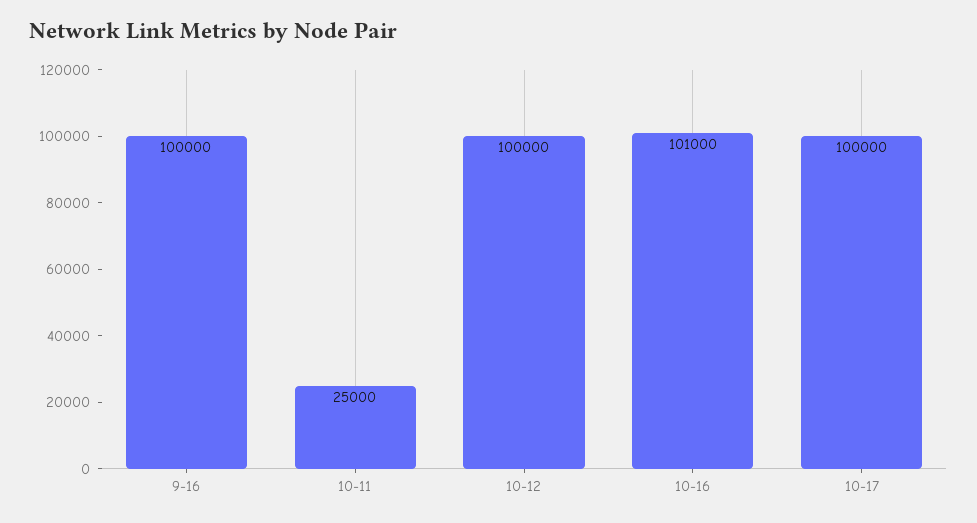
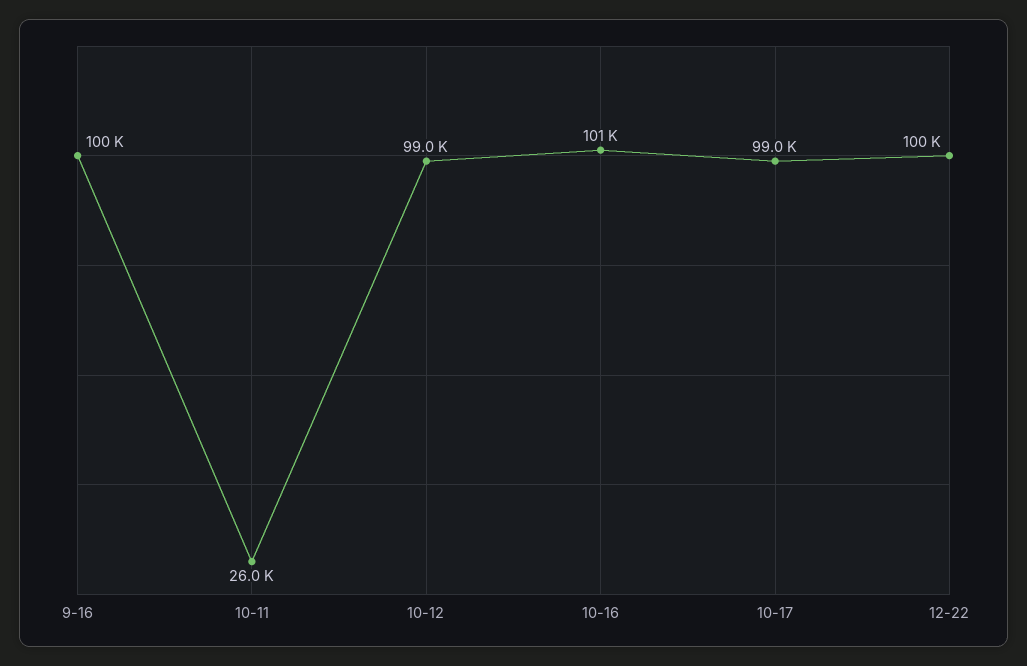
10-11: 25000 -> 26000
10-12: 100000 -> 99000
10-17: 100000 -> 99000
12-22: none -> 100000

